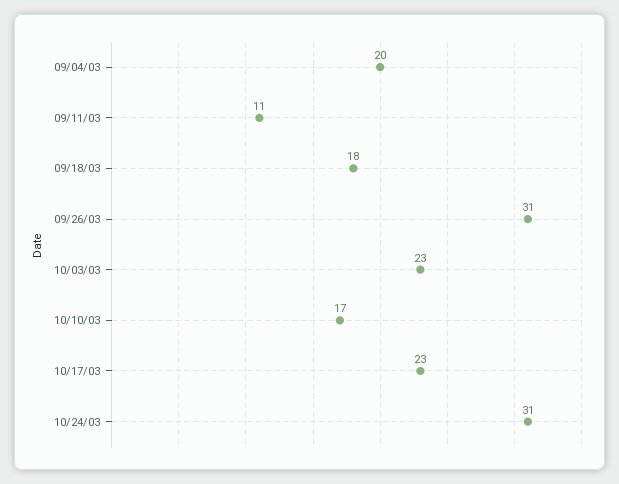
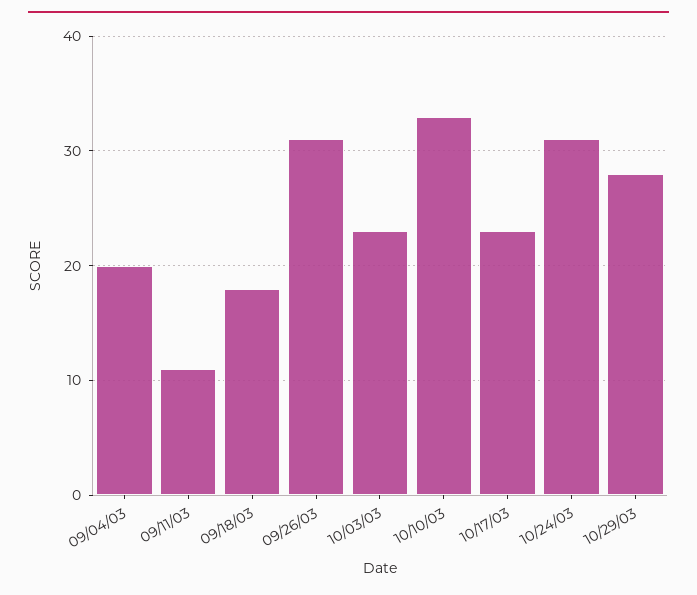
10/10/03: 17 -> 33
10/29/03: none -> 28

